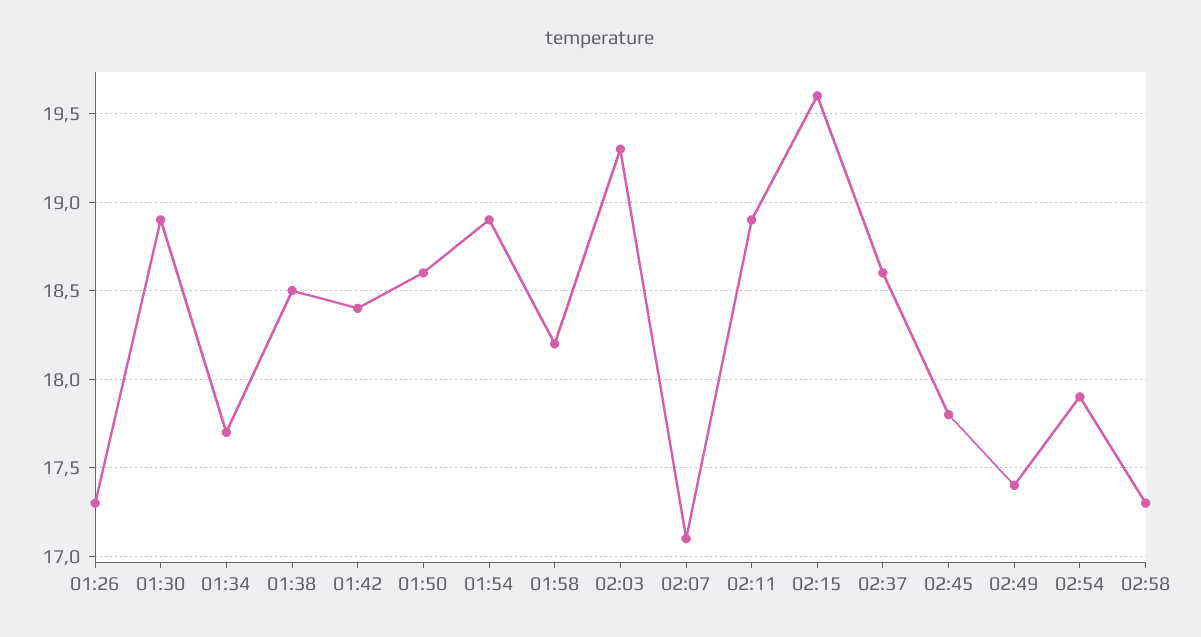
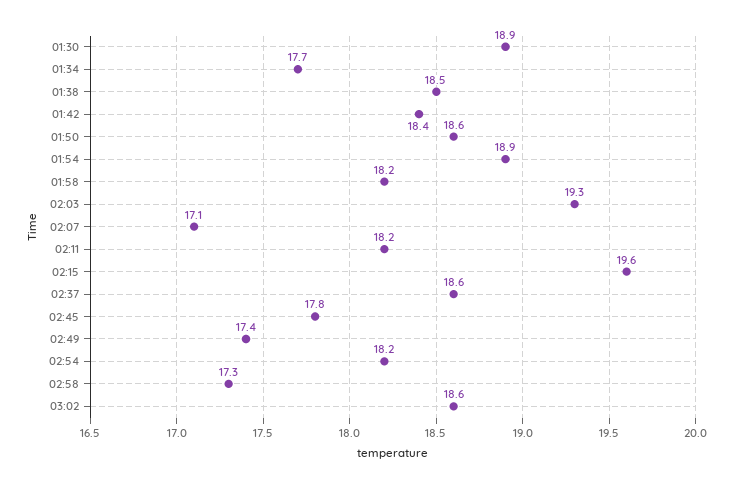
01:26: 17.3 -> none
02:11: 18.9 -> 18.2
02:54: 17.9 -> 18.2
03:02: none -> 18.6

